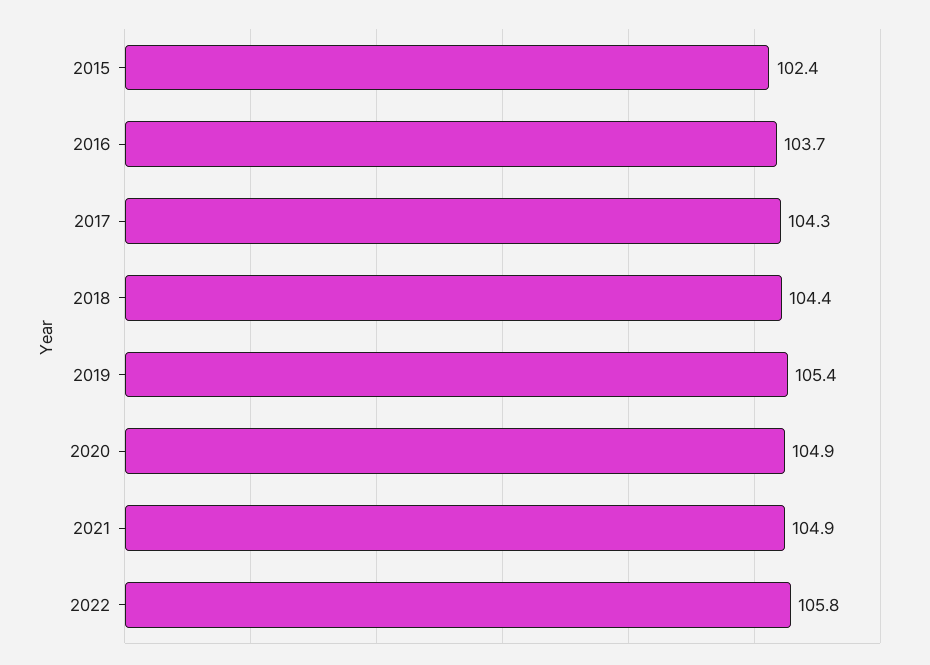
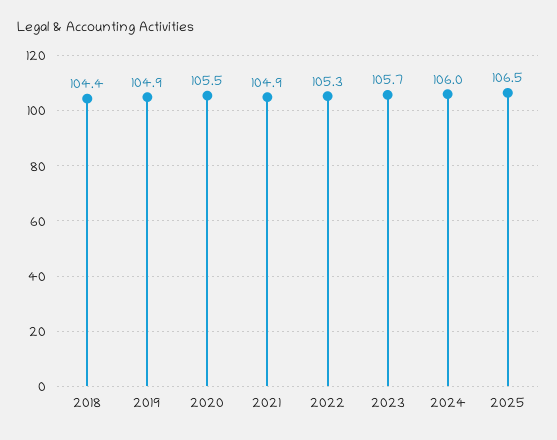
2015: 102.4 -> none
2016: 103.7 -> none
2017: 104.3 -> none
2019: 105.4 -> 104.9
2020: 104.9 -> 105.5
2022: 105.8 -> 105.3
2023: none -> 105.7
2024: none -> 106
2025: none -> 106.5

